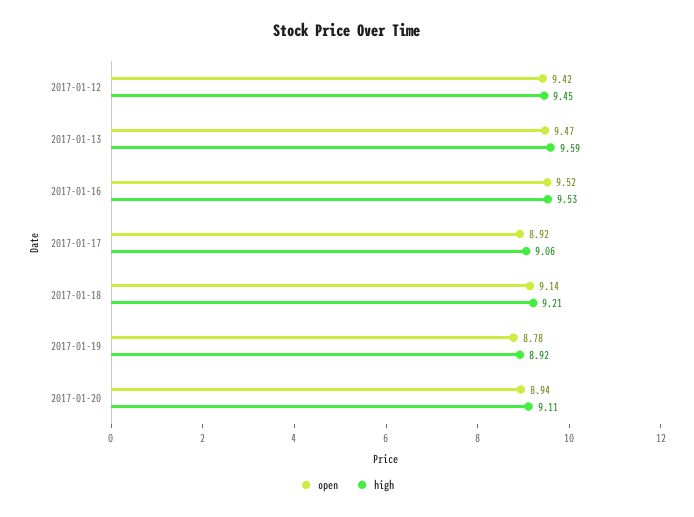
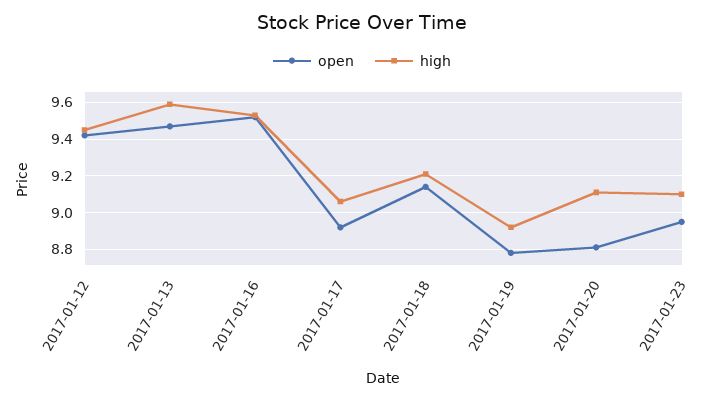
open, 2017-01-20: 8.94 -> 8.8
open, 2017-01-23: none -> 8.95
high, 2017-01-23: none -> 9.1

